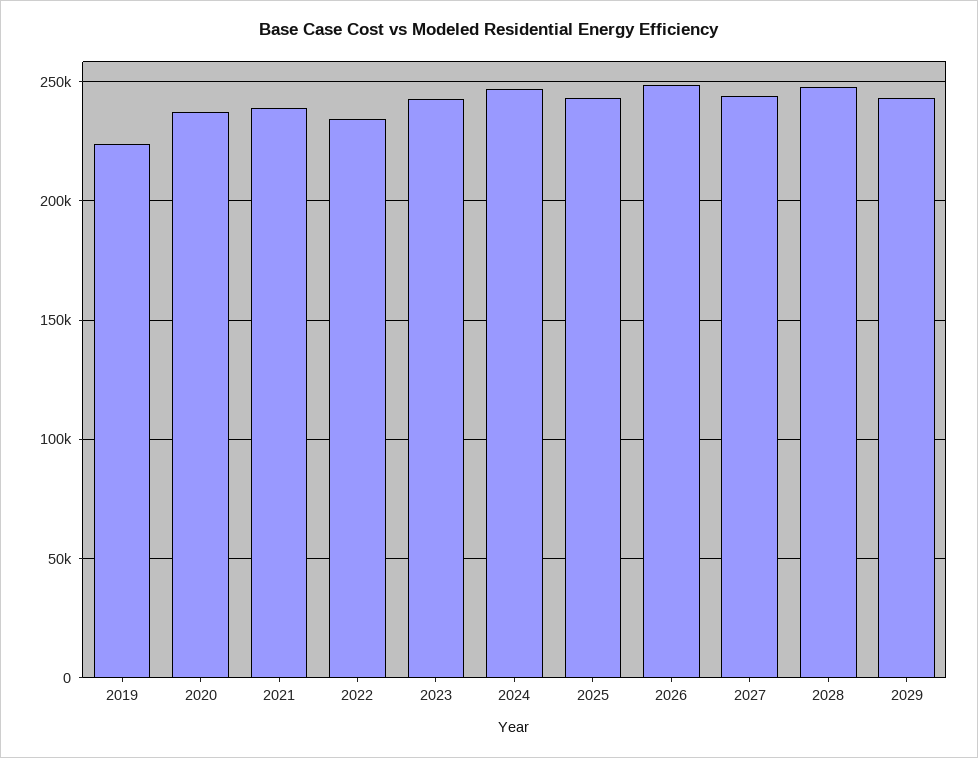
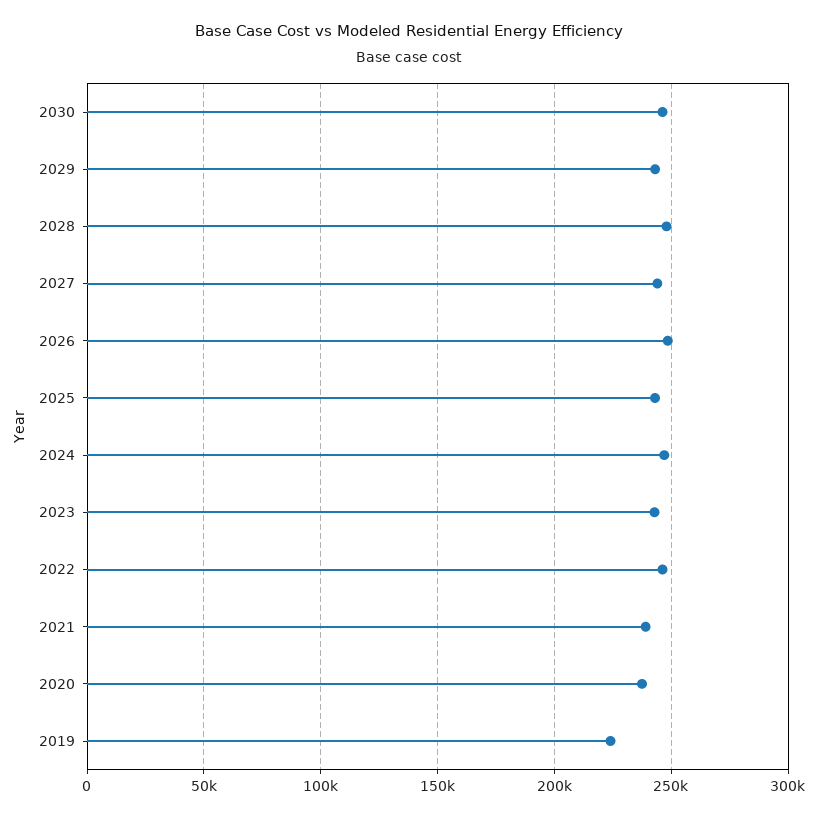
2022: 235000 -> 245000
2030: none -> 245000

